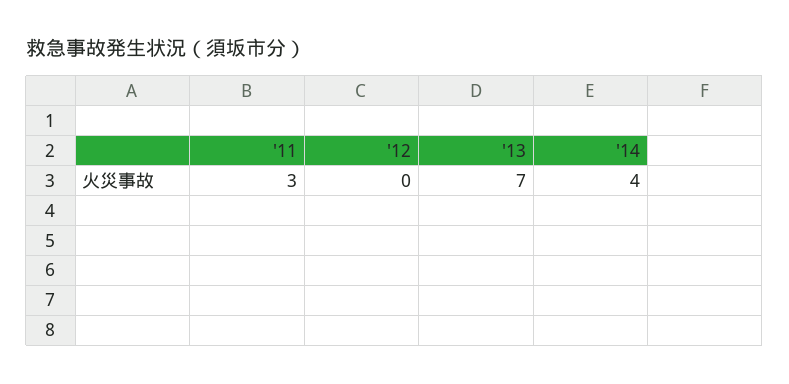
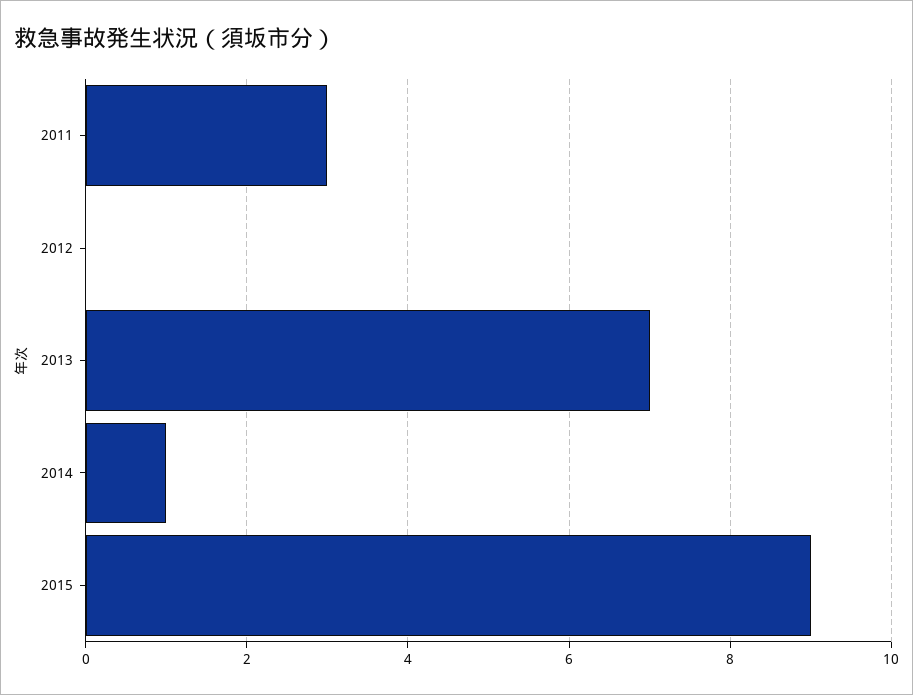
'14: 4 -> 1
2015: none -> 9

